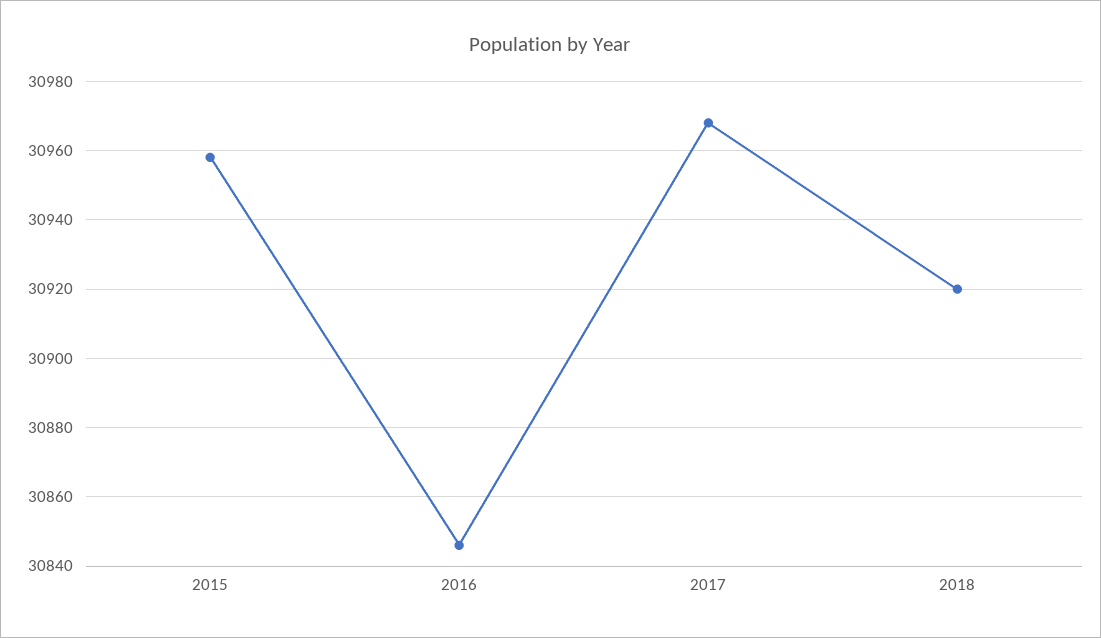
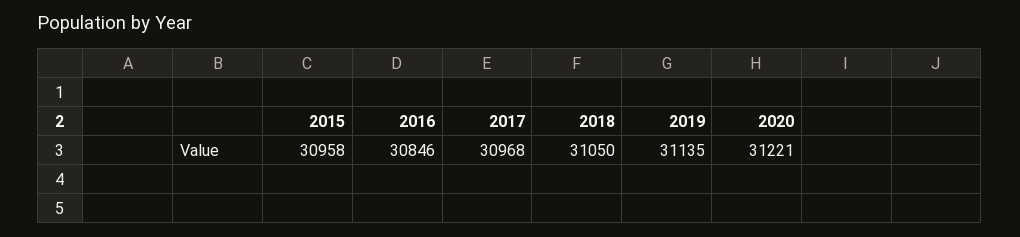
2018: 30920 -> 31050
2019: none -> 31135
2020: none -> 31221

